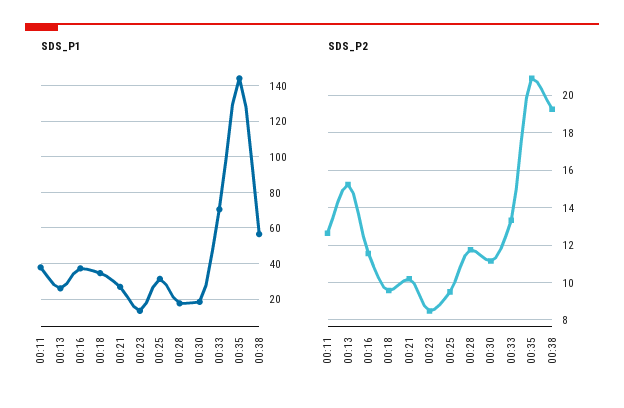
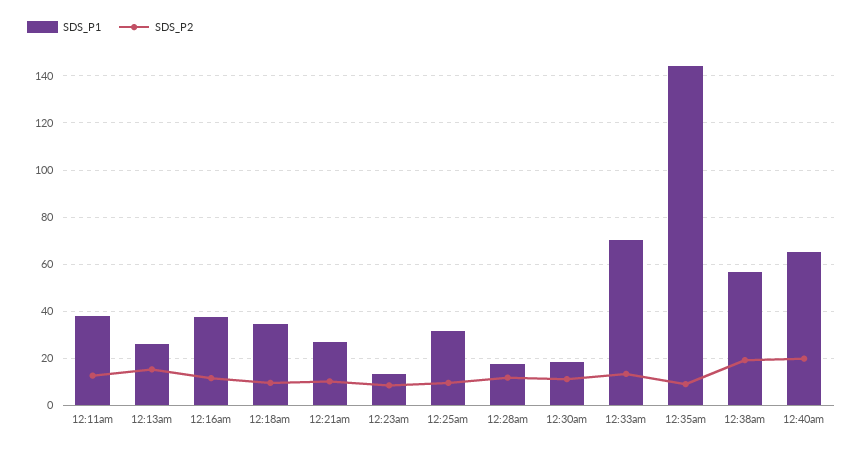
SDS_P2, 00:35: 21 -> 10
SDS_P1, 12:40am: none -> 65
SDS_P2, 12:40am: none -> 20

